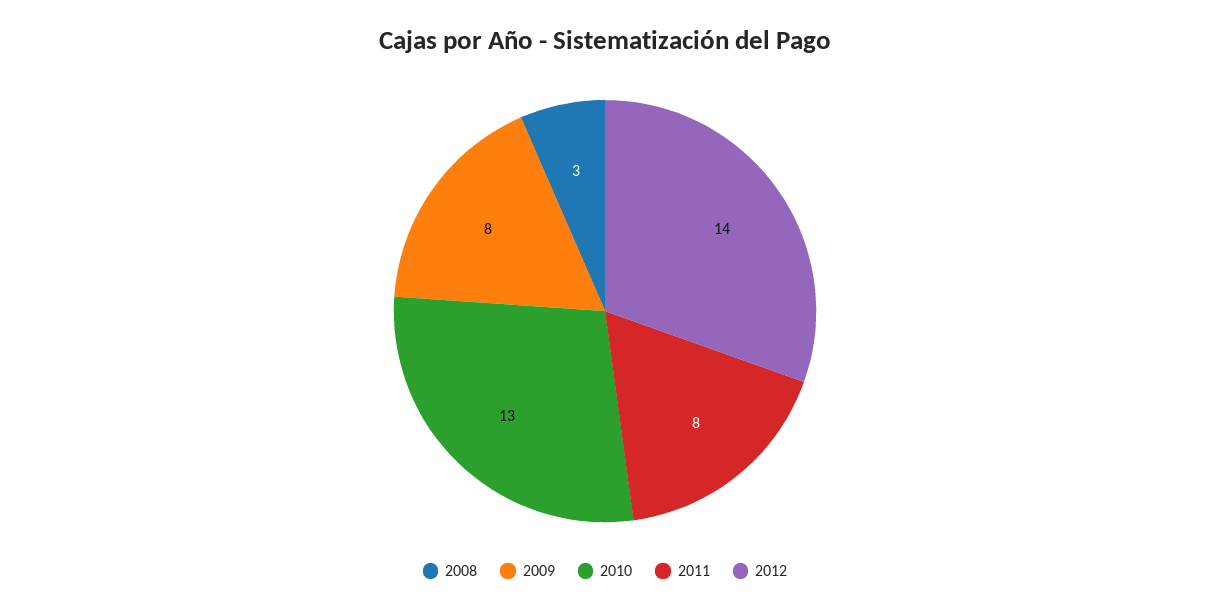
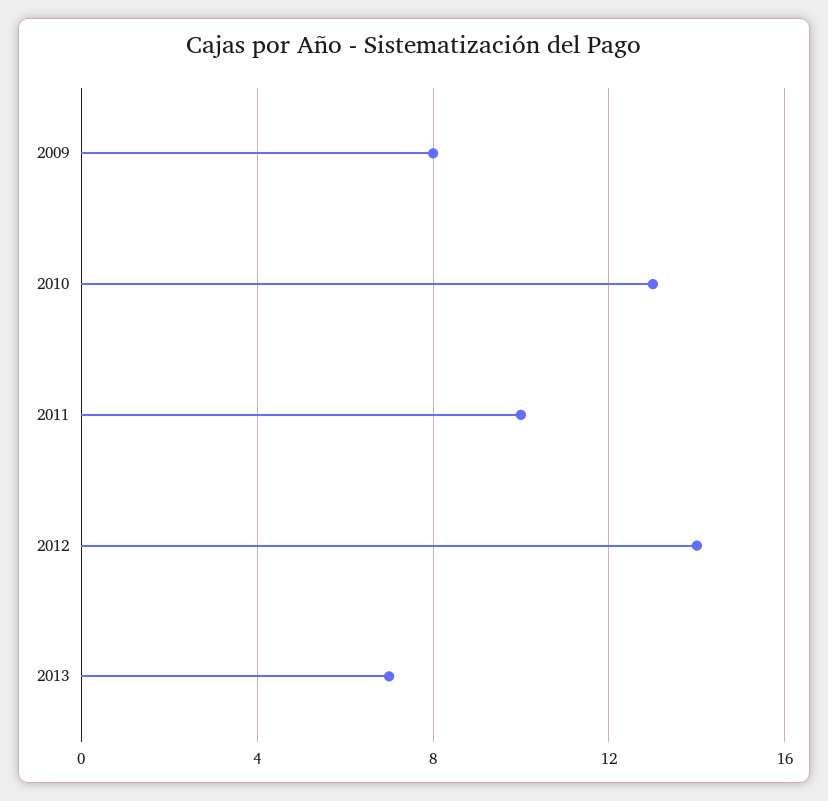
2008: 3 -> none
2011: 8 -> 10
2013: none -> 7

